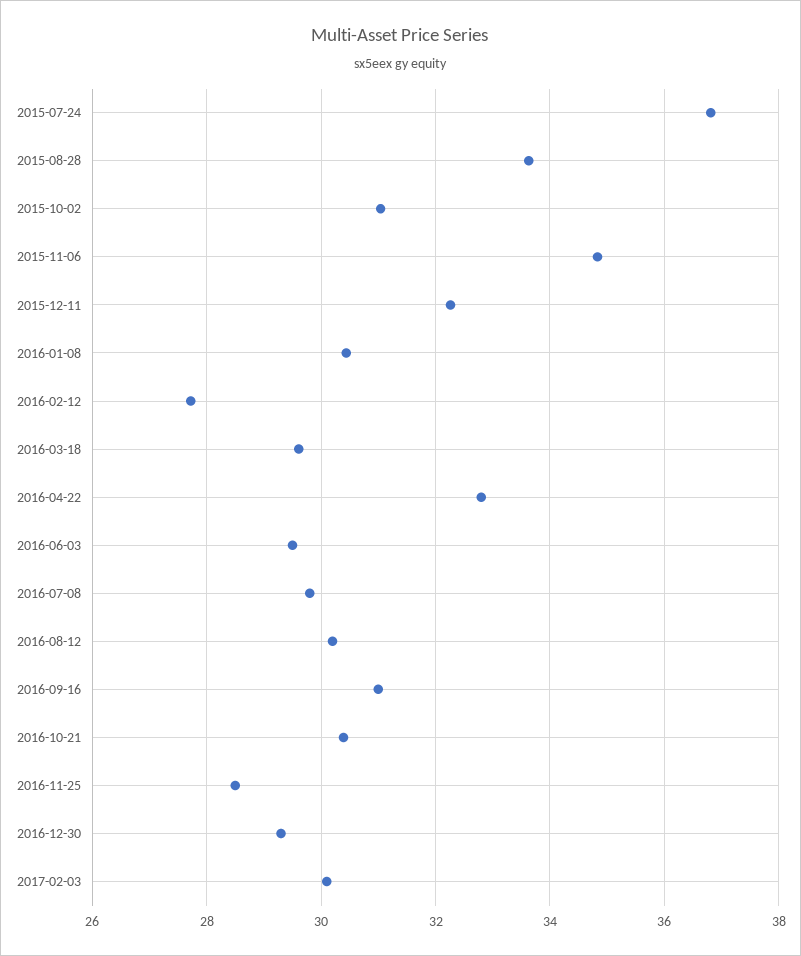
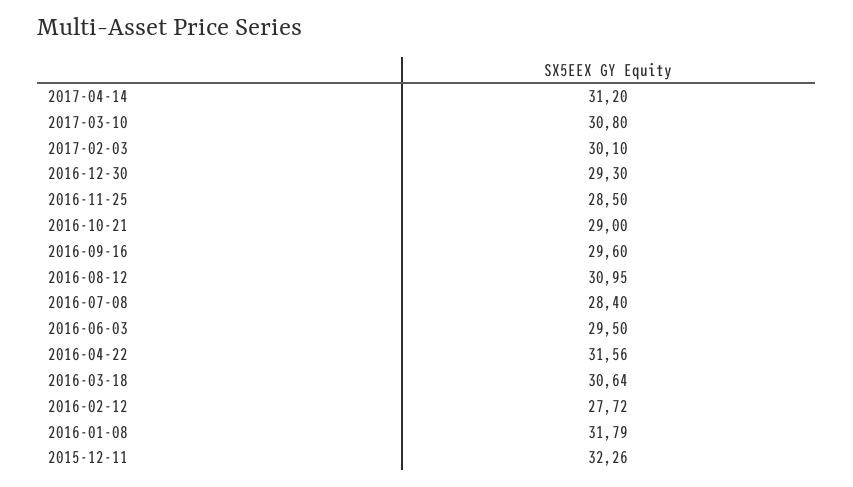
2015-07-24: 36.8 -> none
2015-08-28: 33.6 -> none
2015-10-02: 31 -> none
2015-11-06: 34.8 -> none
2016-01-08: 30.4 -> 31.79
2016-03-18: 29.6 -> 30.64
2016-04-22: 32.8 -> 31.56
2016-07-08: 29.8 -> 28.4
2016-08-12: 30.2 -> 30.95
2016-09-16: 31 -> 29.6
2016-10-21: 30.4 -> 29
2017-04-14: none -> 31.2
2017-03-10: none -> 30.8

